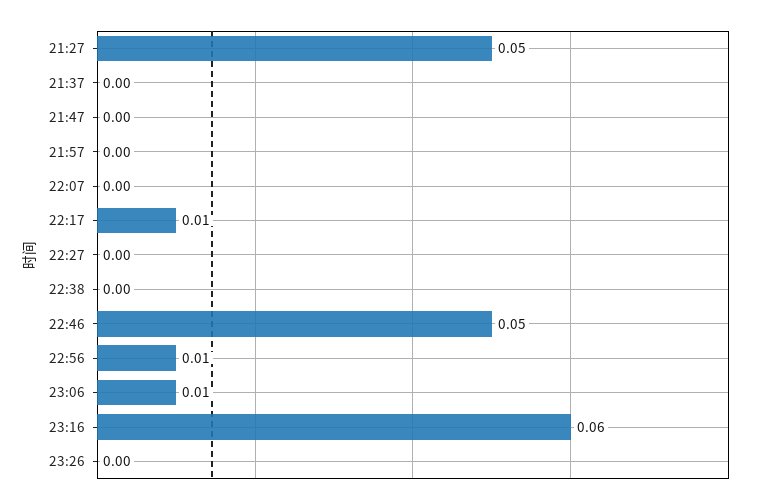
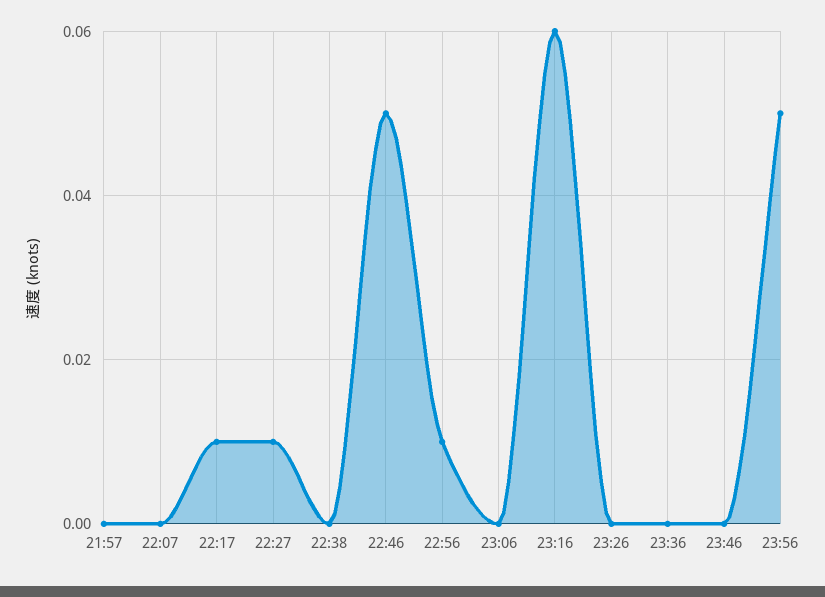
21:27: 0.05 -> none
21:37: 0 -> none
21:47: 0 -> none
22:27: 0 -> 0.01
23:06: 0.01 -> 0
23:36: none -> 0
23:46: none -> 0
23:56: none -> 0.05

